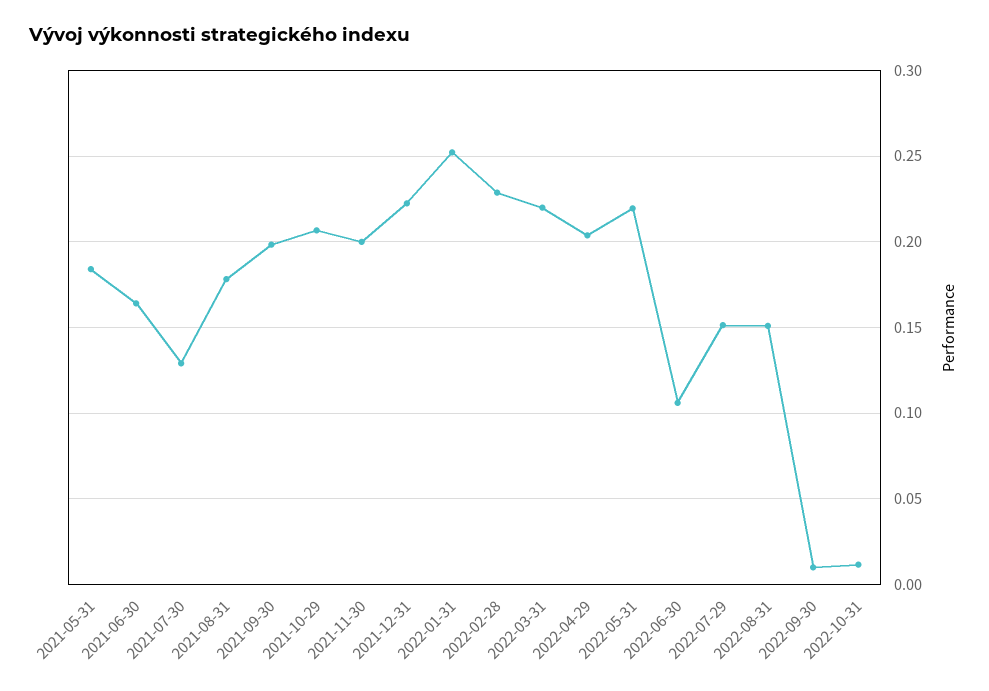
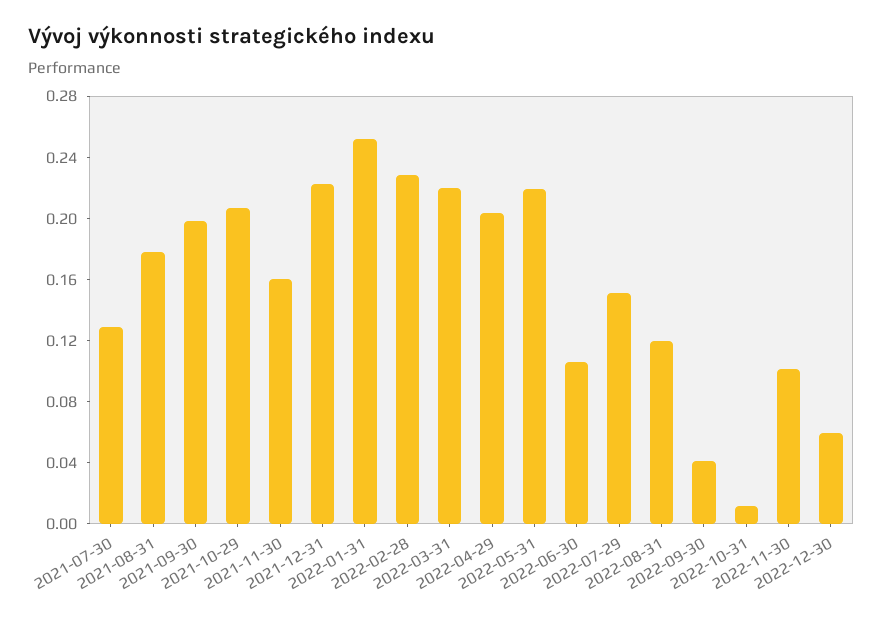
2021-05-31: 0.185 -> none
2021-06-30: 0.165 -> none
2021-11-30: 0.2 -> 0.16
2022-08-31: 0.15 -> 0.12
2022-09-30: 0.01 -> 0.04
2022-11-30: none -> 0.1
2022-12-30: none -> 0.06

